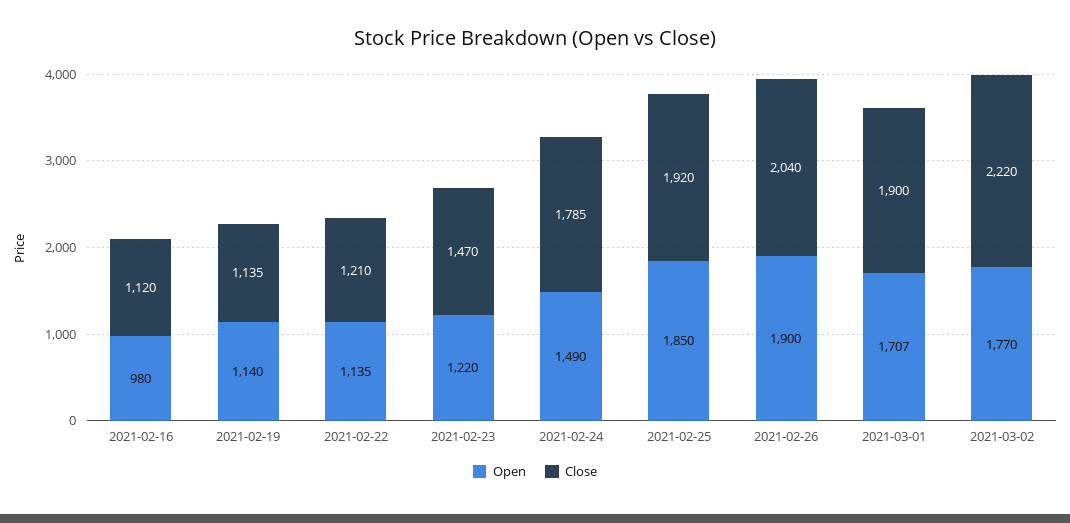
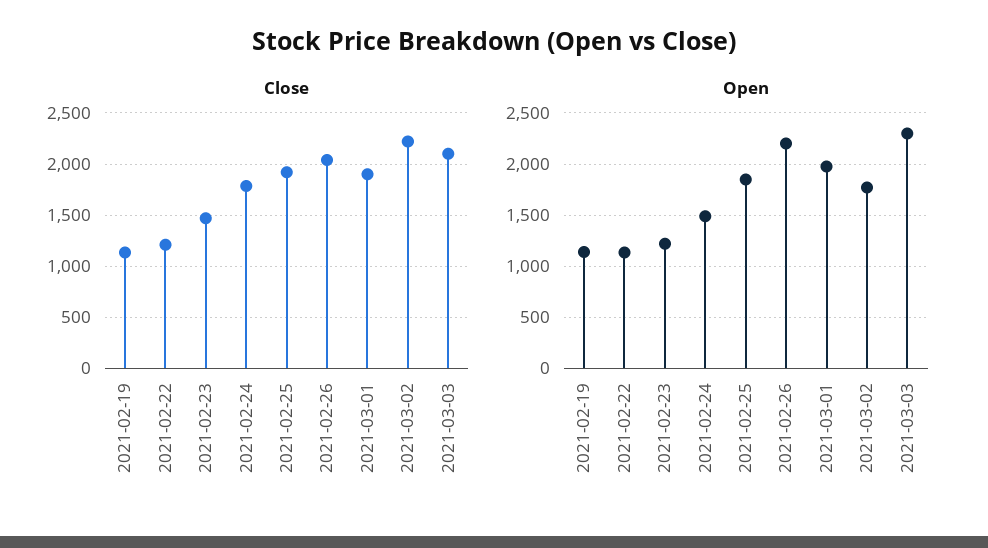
Open, 2021-02-16: 980 -> none
Close, 2021-02-16: 1120 -> none
Open, 2021-02-26: 1900 -> 2200
Open, 2021-03-01: 1707 -> 2000
Close, 2021-03-03: none -> 2100
Open, 2021-03-03: none -> 2300

